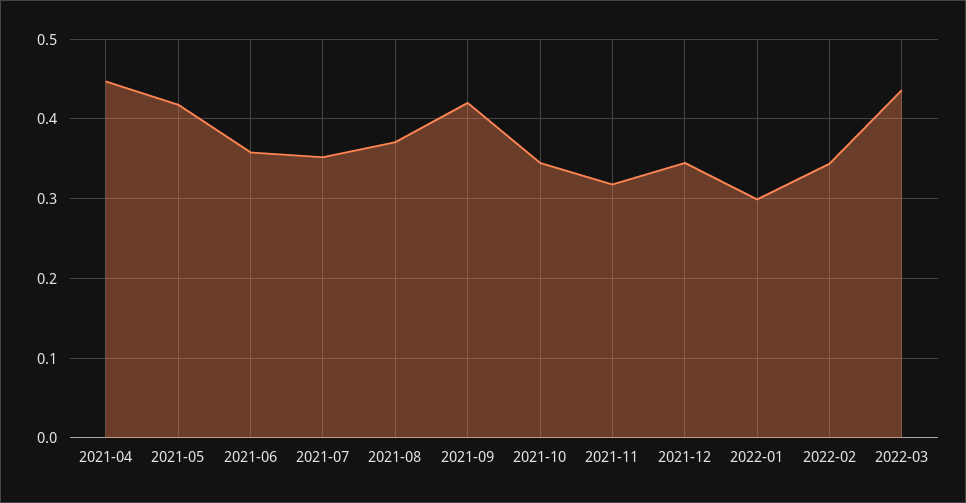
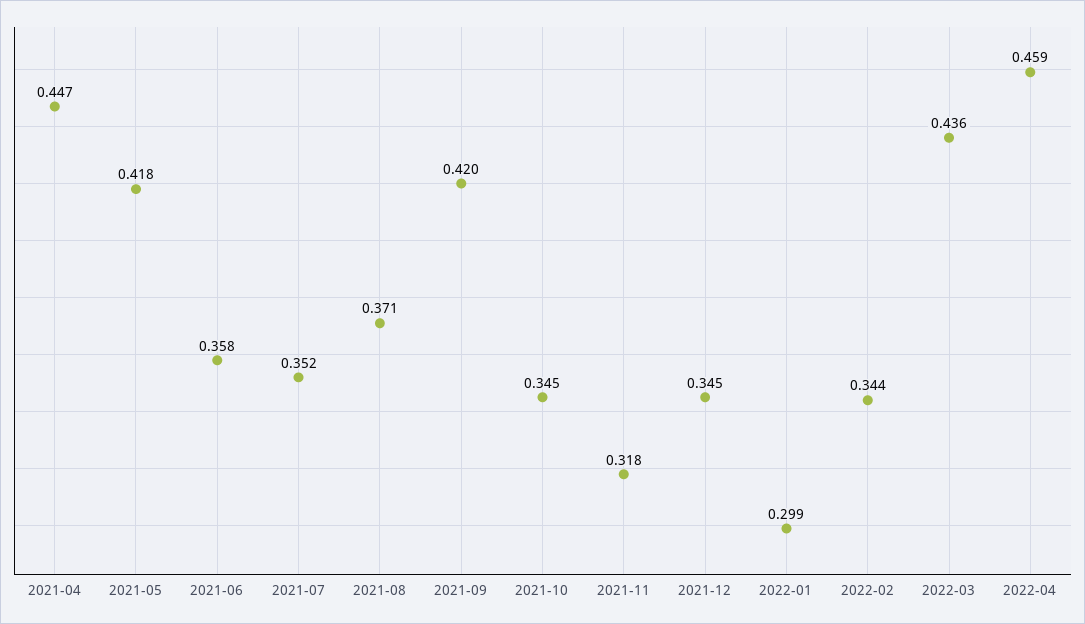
2022-04: none -> 0.459

